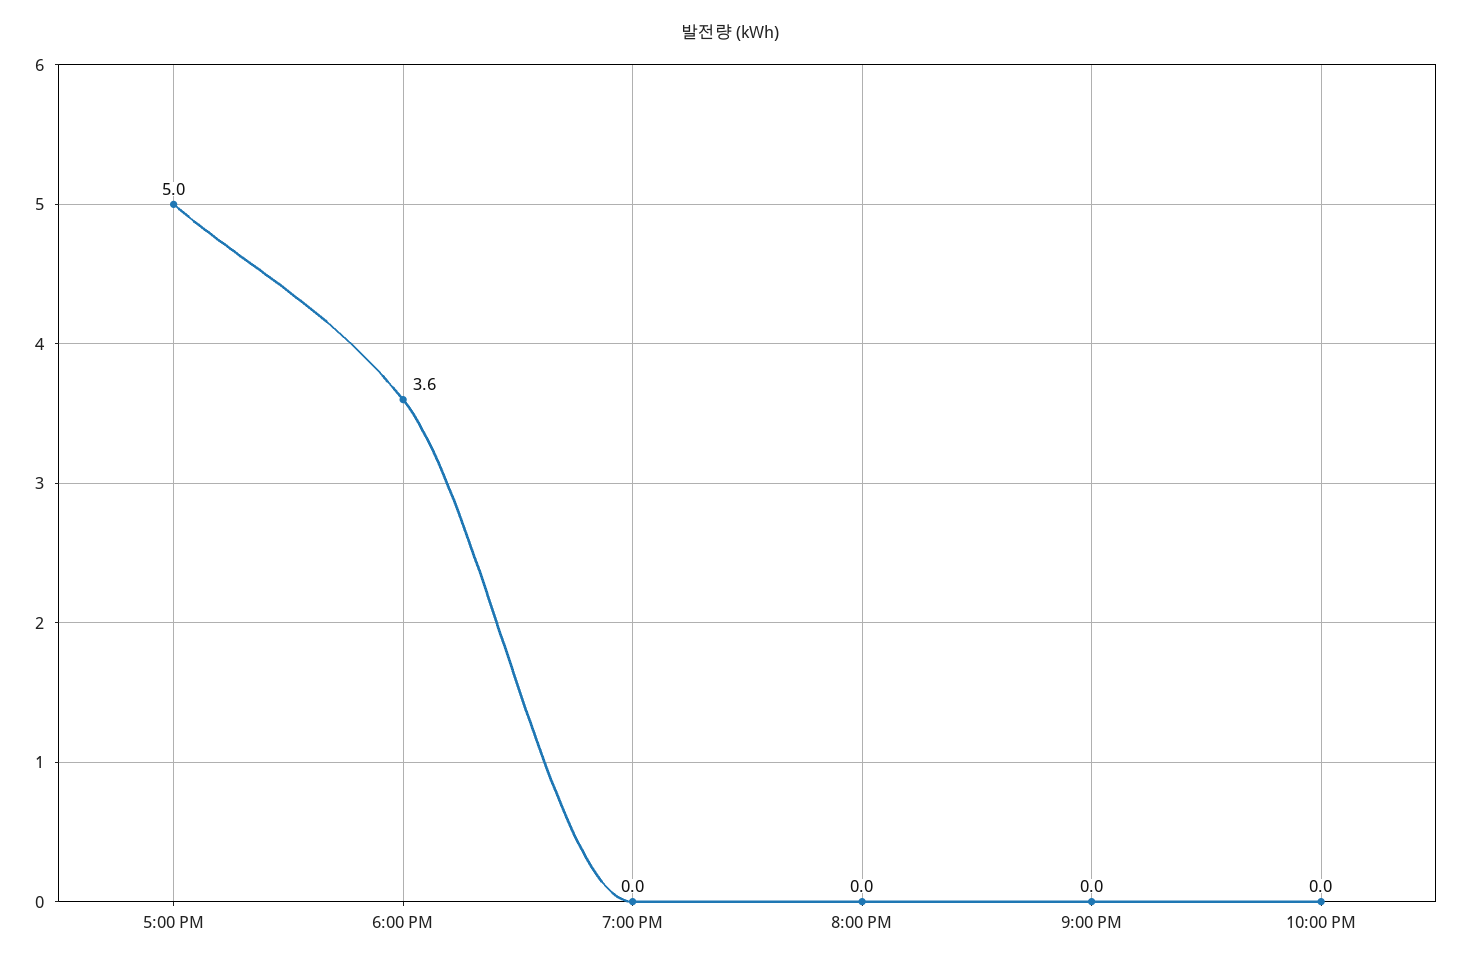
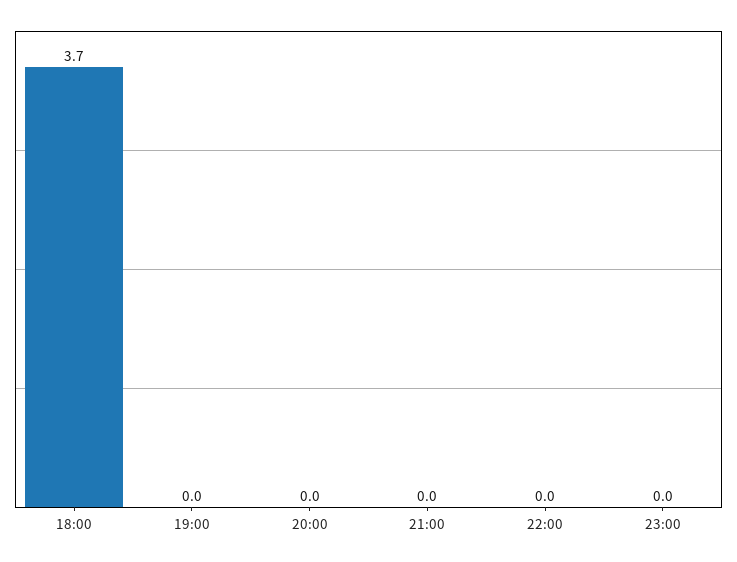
5:00 PM: 5 -> none
6:00 PM: 3.6 -> 3.7
23:00: none -> 0

